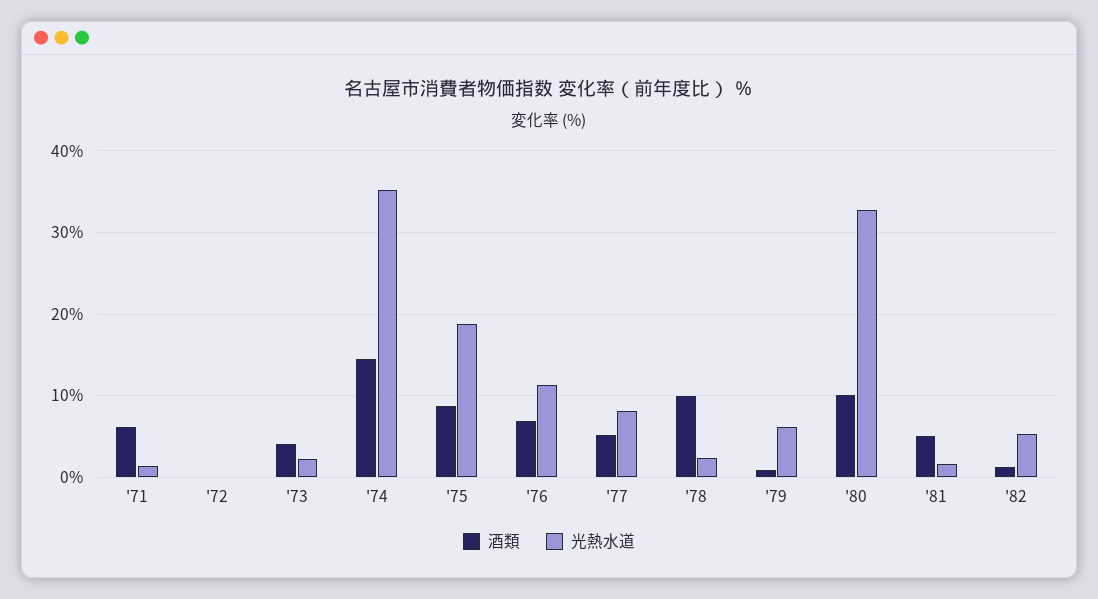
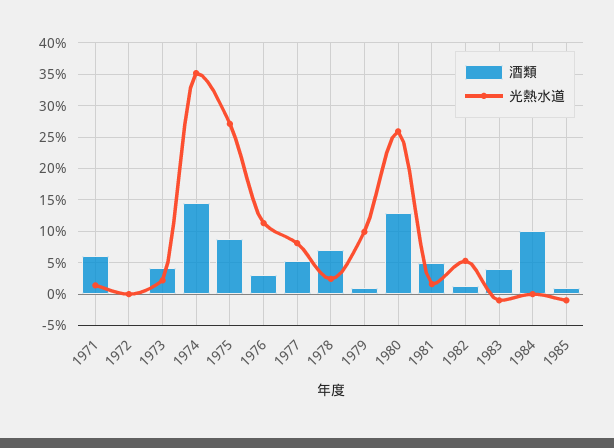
光熱水道, '75: 19 -> 27
酒類, '76: 7 -> 3
酒類, '78: 10 -> 7
光熱水道, '79: 6 -> 10
酒類, '80: 10 -> 13
光熱水道, '80: 33 -> 26
酒類, 1983: none -> 4
光熱水道, 1983: none -> -1
酒類, 1984: none -> 10
光熱水道, 1984: none -> 0
酒類, 1985: none -> 1
光熱水道, 1985: none -> -1

